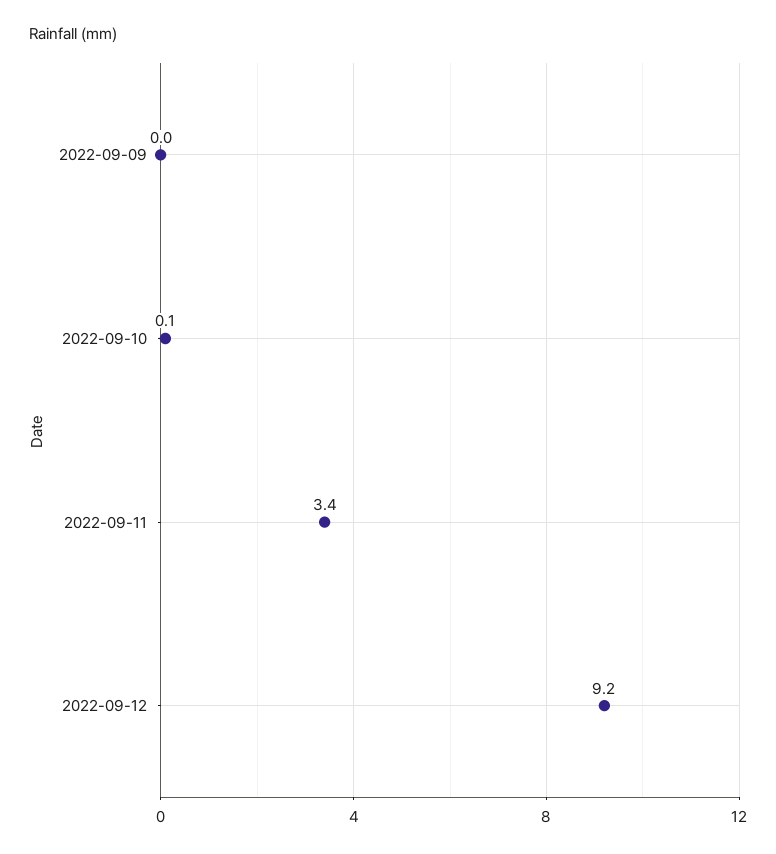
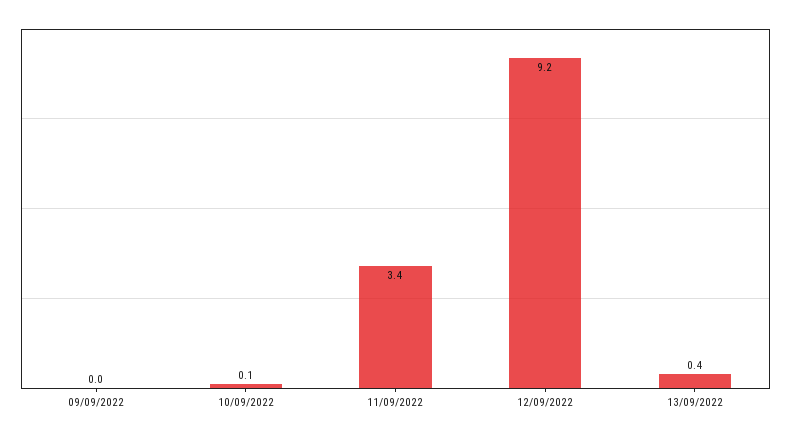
13/09/2022: none -> 0.4

